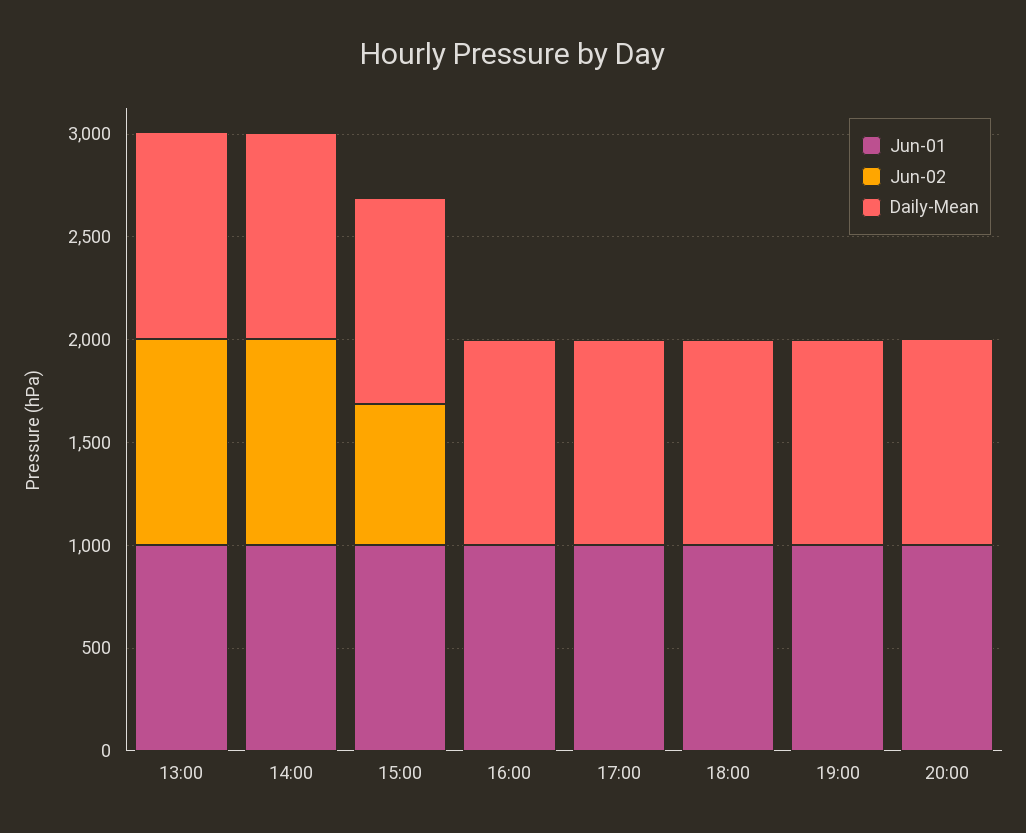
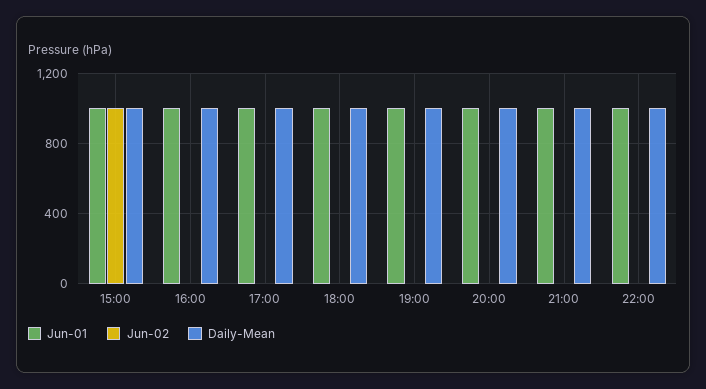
Jun-01, 13:00: 1000 -> none
Jun-02, 13:00: 1000 -> none
Daily-Mean, 13:00: 1000 -> none
Jun-01, 14:00: 1000 -> none
Jun-02, 14:00: 1000 -> none
Daily-Mean, 14:00: 1000 -> none
Jun-02, 15:00: 700 -> 1000
Jun-01, 21:00: none -> 1000
Jun-02, 21:00: none -> 0
Daily-Mean, 21:00: none -> 1000
Jun-01, 22:00: none -> 1000
Jun-02, 22:00: none -> 0
Daily-Mean, 22:00: none -> 1000

